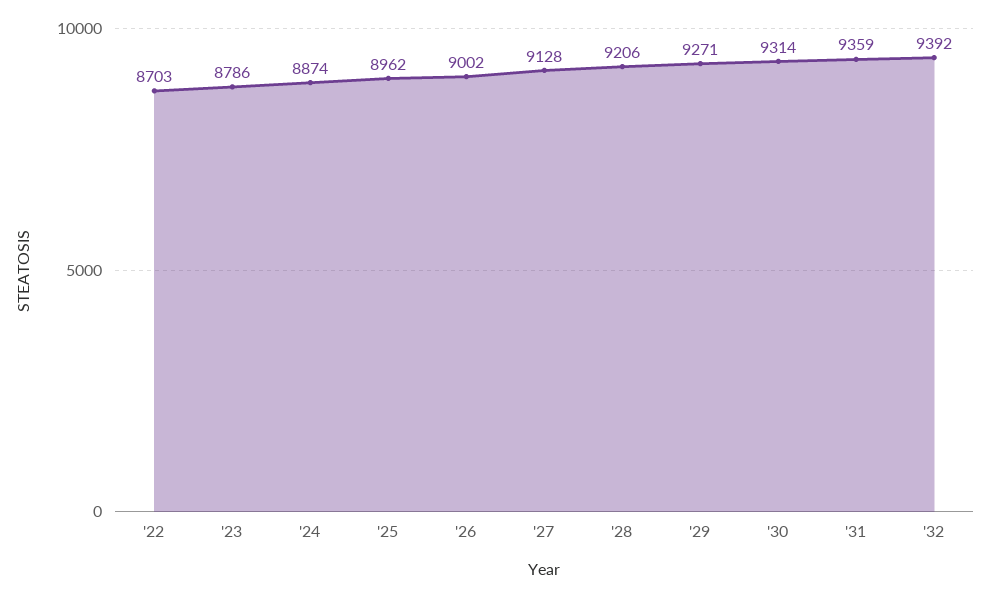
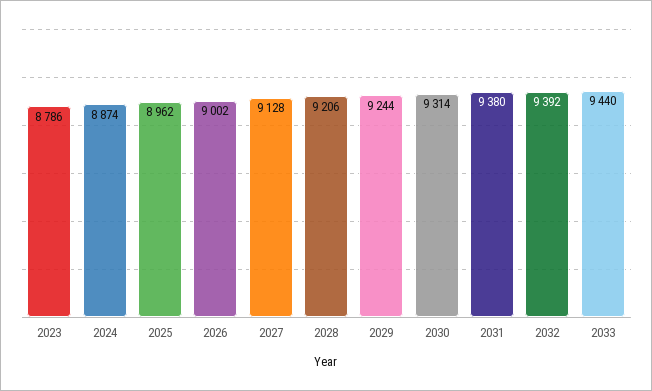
'22: 8703 -> none
'29: 9271 -> 9244
'31: 9359 -> 9380
2033: none -> 9440

